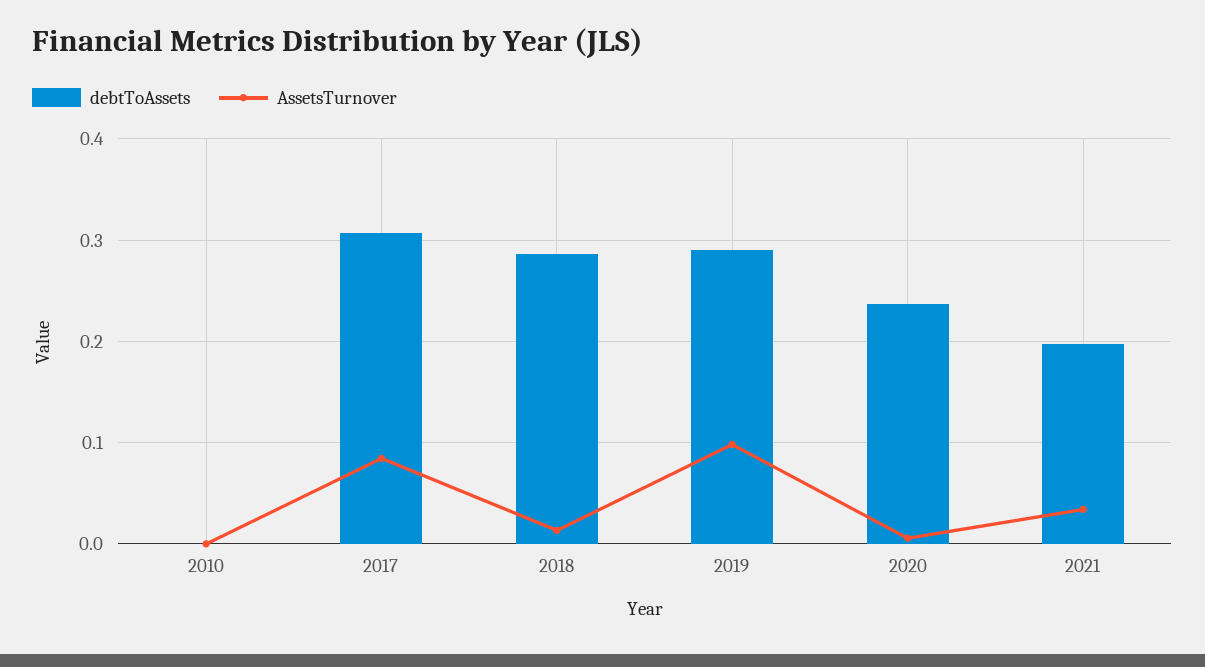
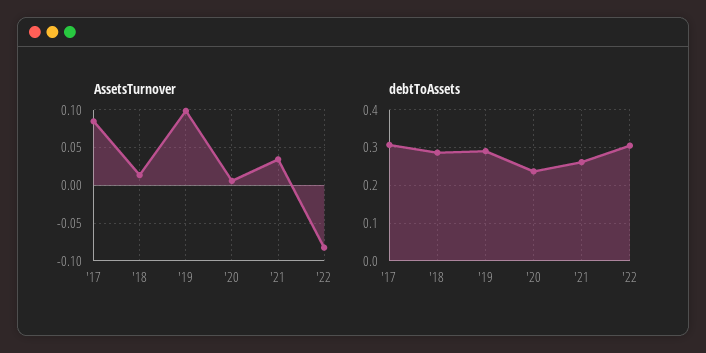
debtToAssets, 2010: 0 -> none
AssetsTurnover, 2010: 0 -> none
debtToAssets, 2021: 0.2 -> 0.26
AssetsTurnover, '22: none -> -0.08
debtToAssets, '22: none -> 0.3

